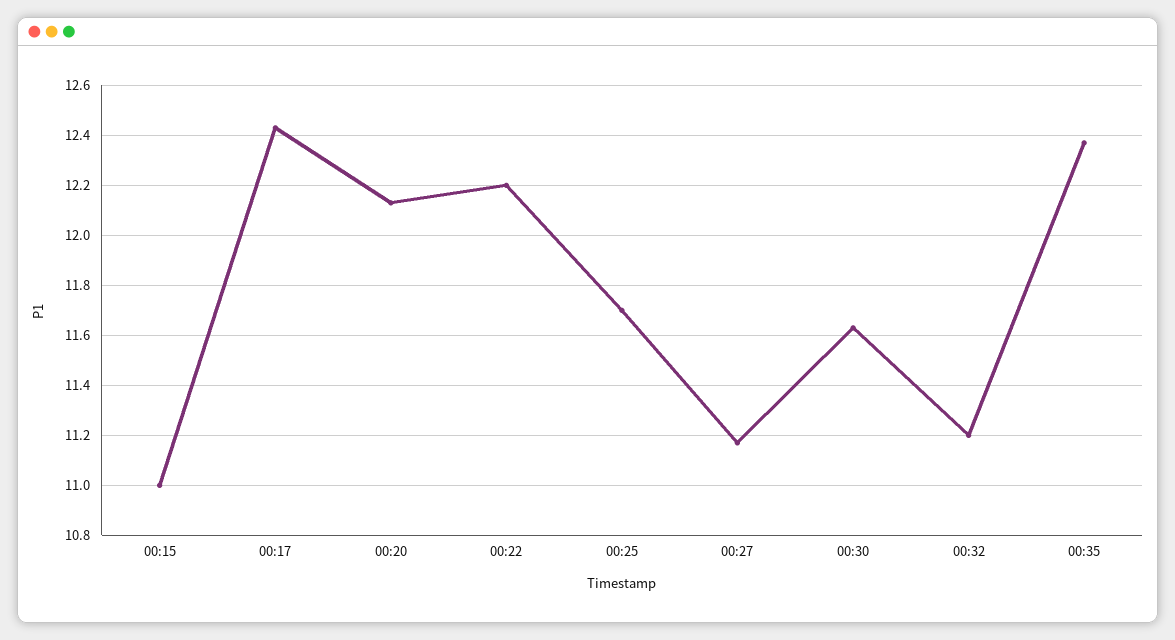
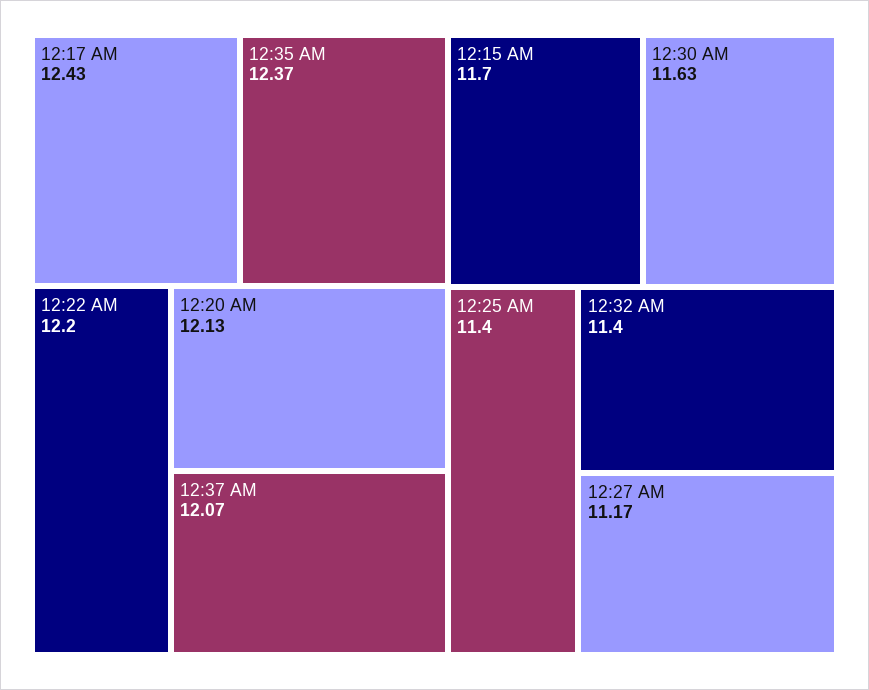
00:15: 11 -> 11.7
00:25: 11.7 -> 11.4
00:32: 11.2 -> 11.4
12:37 AM: none -> 12.07

